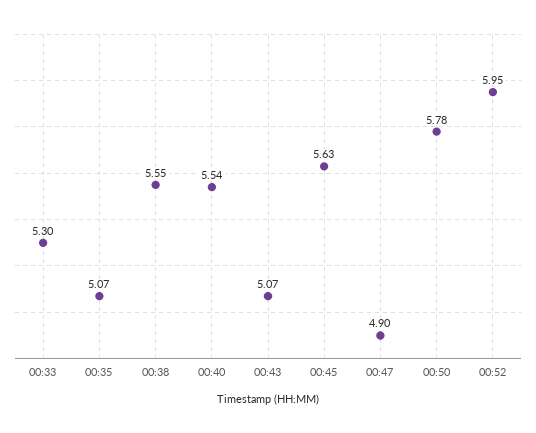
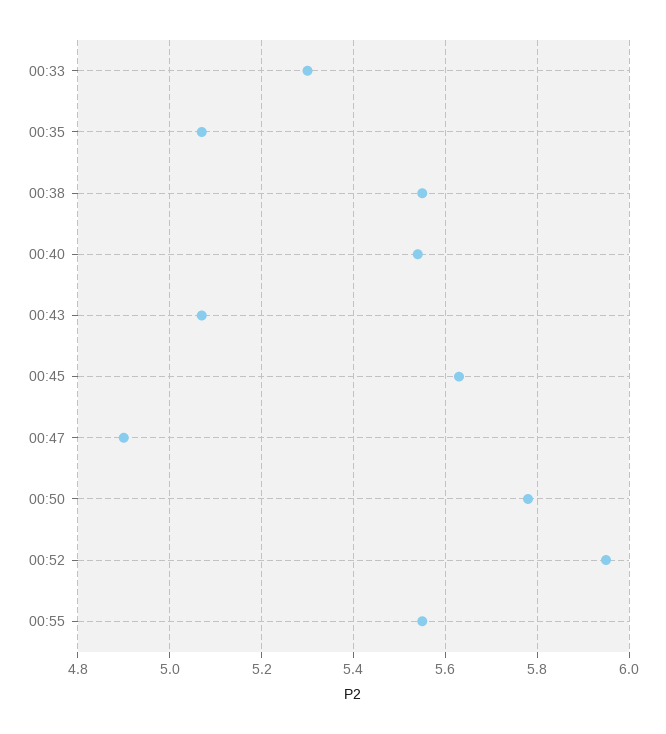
00:55: none -> 5.55

